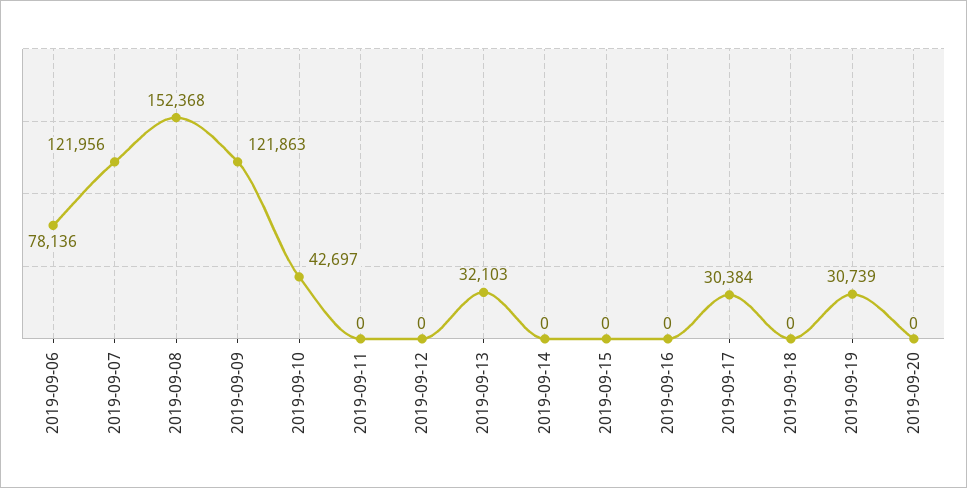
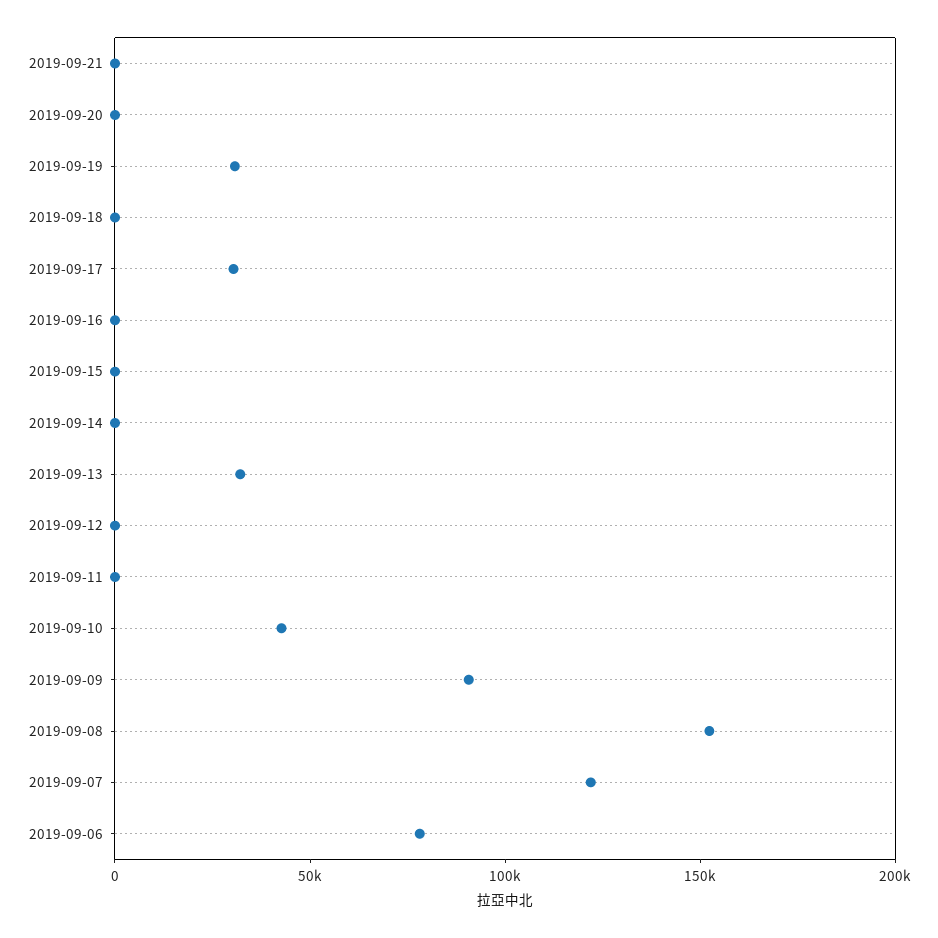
2019-09-09: 121863 -> 90000
2019-09-21: none -> 0

